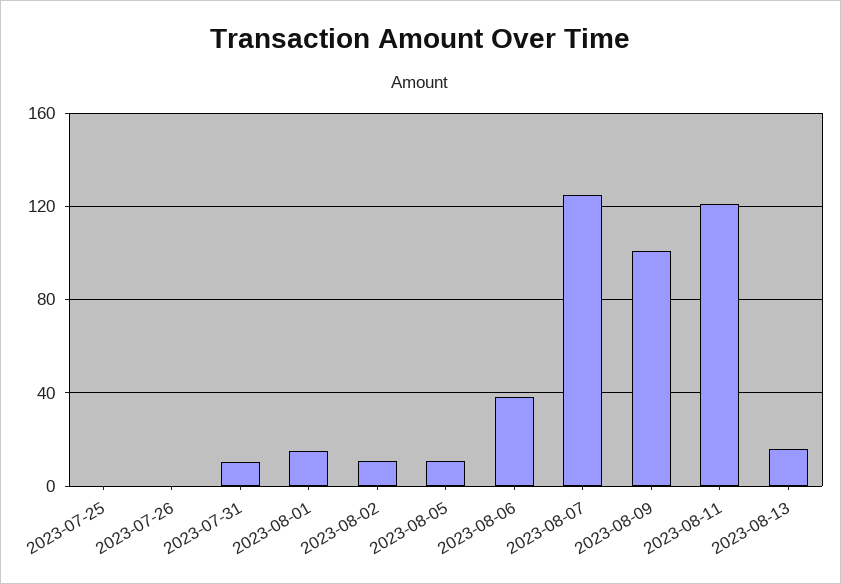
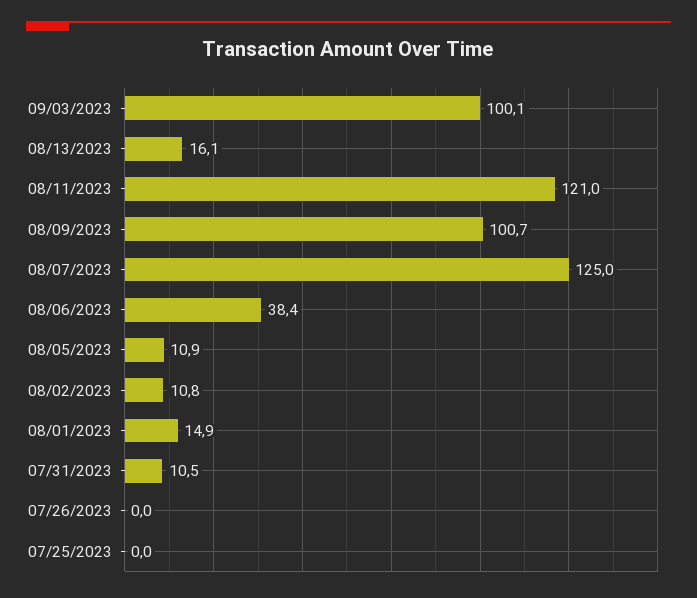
09/03/2023: none -> 100.1

